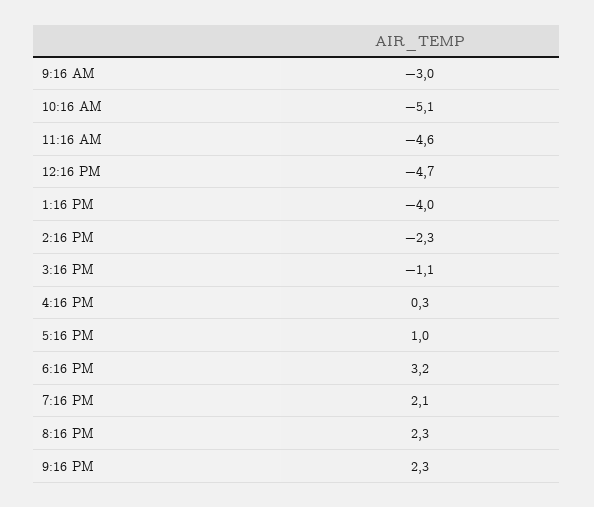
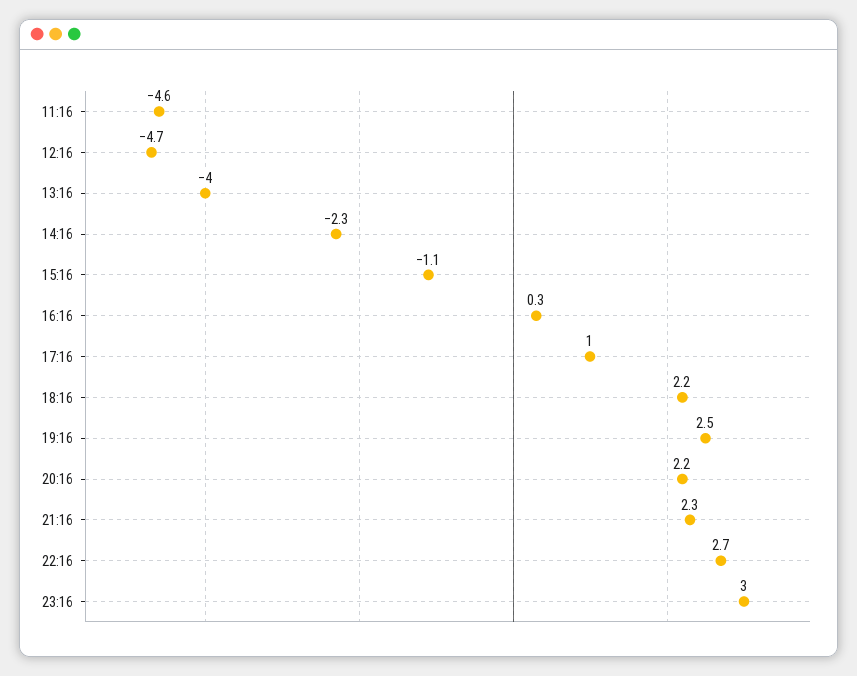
9:16 AM: -3 -> none
10:16 AM: -5.1 -> none
6:16 PM: 3.2 -> 2.2
7:16 PM: 2.1 -> 2.5
8:16 PM: 2.3 -> 2.2
22:16: none -> 2.7
23:16: none -> 3

